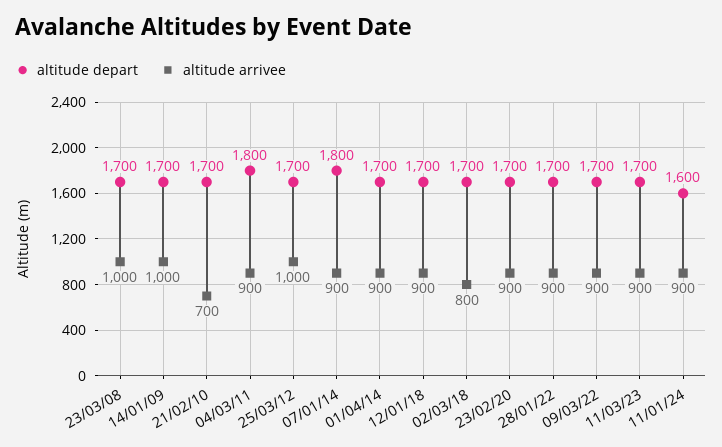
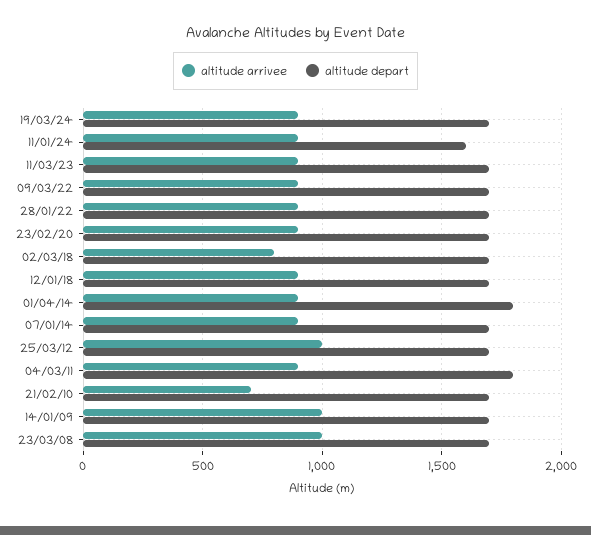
altitude depart, 07/01/14: 1800 -> 1700
altitude depart, 01/04/14: 1700 -> 1800
altitude arrivee, 19/03/24: none -> 900
altitude depart, 19/03/24: none -> 1700

